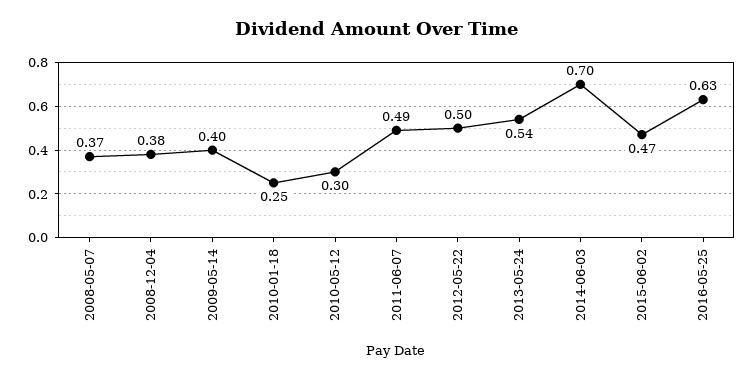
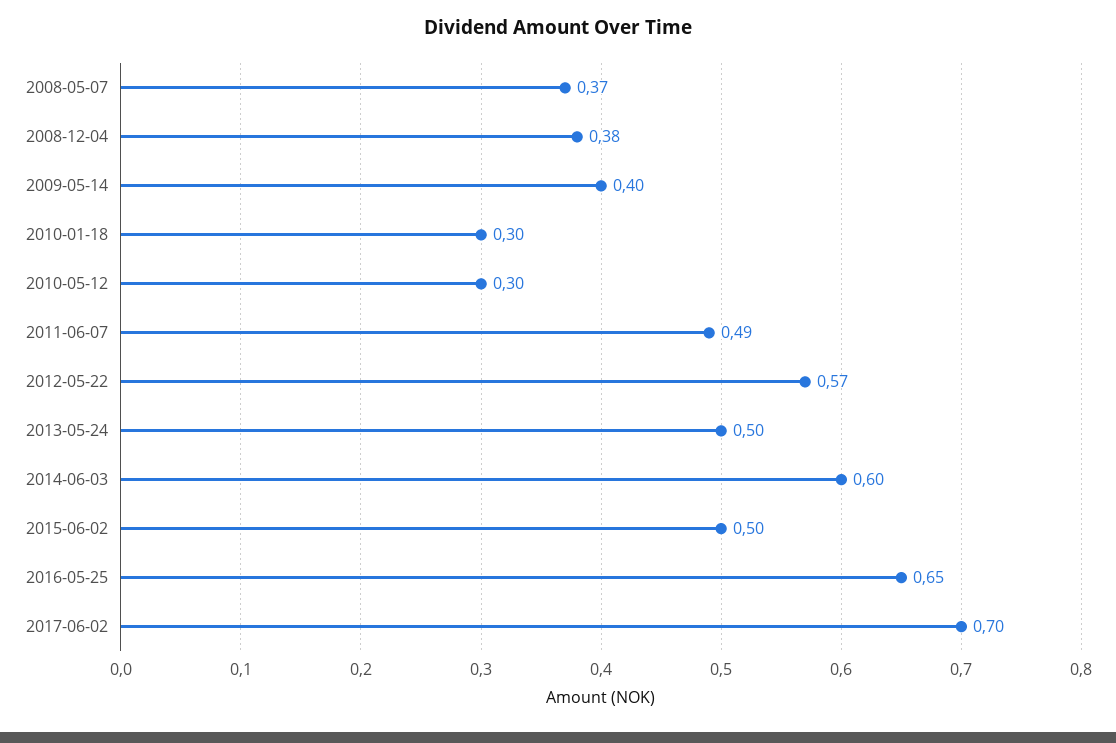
2010-01-18: 0.25 -> 0.3
2012-05-22: 0.5 -> 0.57
2013-05-24: 0.54 -> 0.5
2014-06-03: 0.7 -> 0.6
2015-06-02: 0.47 -> 0.5
2016-05-25: 0.63 -> 0.65
2017-06-02: none -> 0.7

